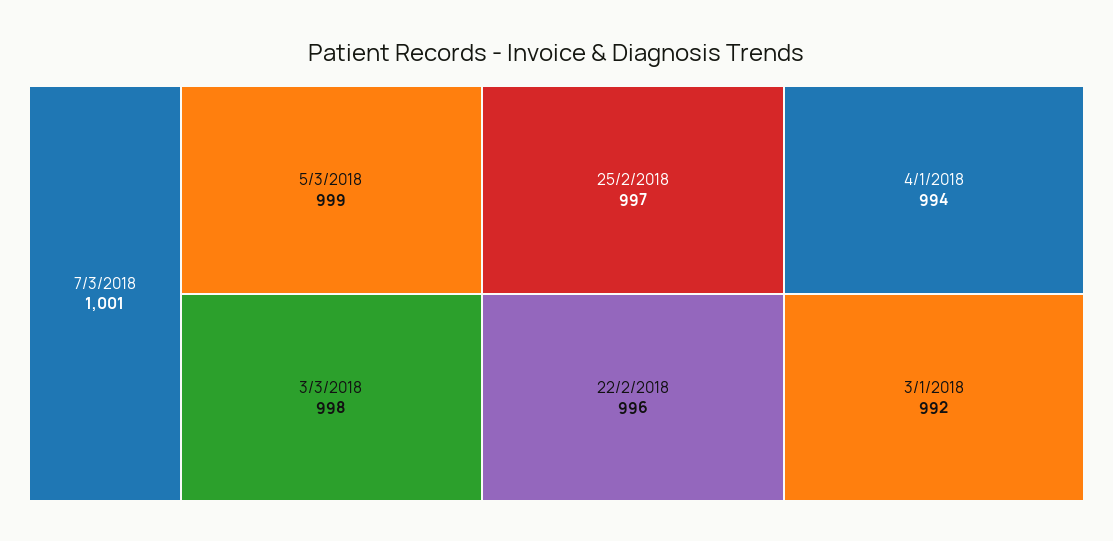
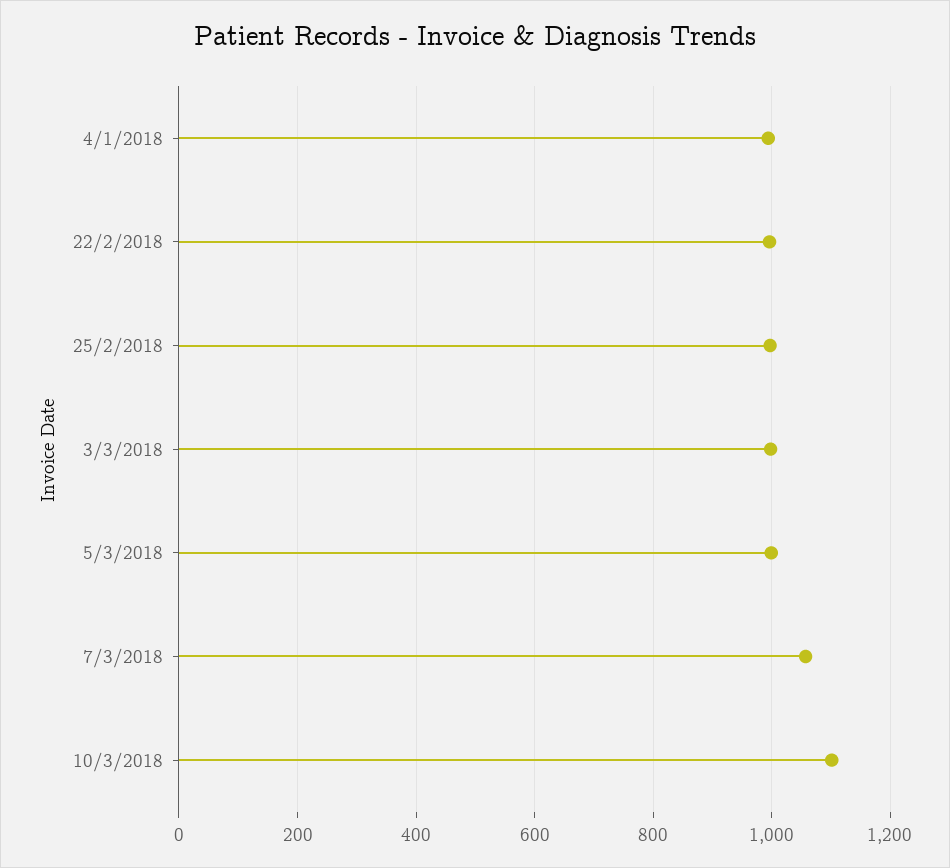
7/3/2018: 1001 -> 1060
3/1/2018: 992 -> none
10/3/2018: none -> 1100

